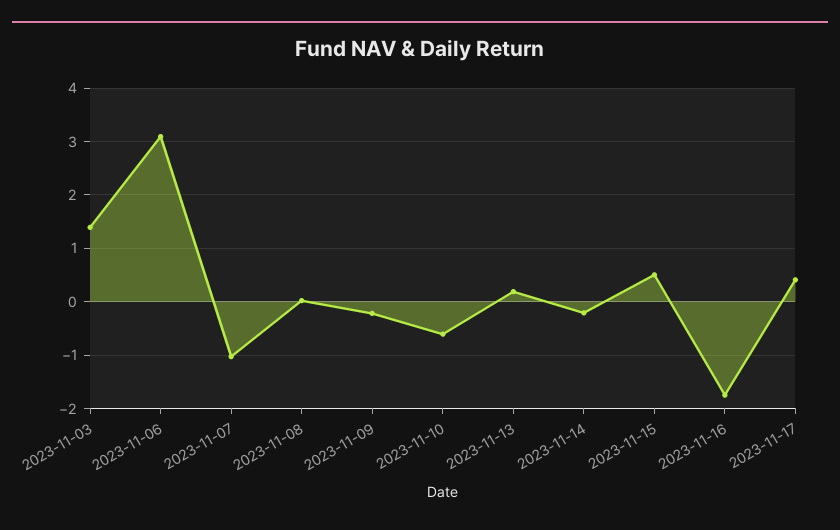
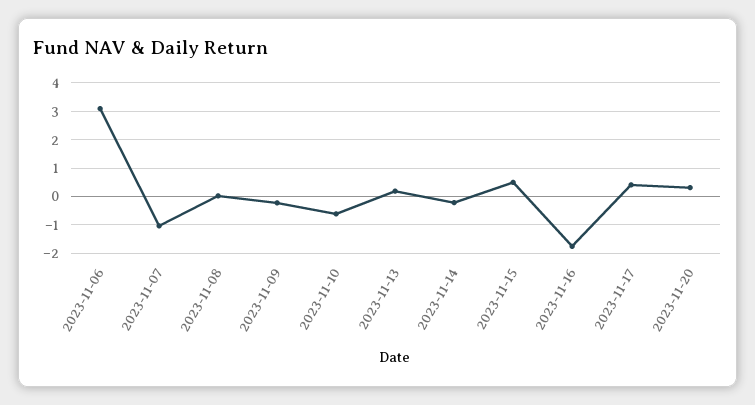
2023-11-03: 1.4 -> none
2023-11-20: none -> 0.25

